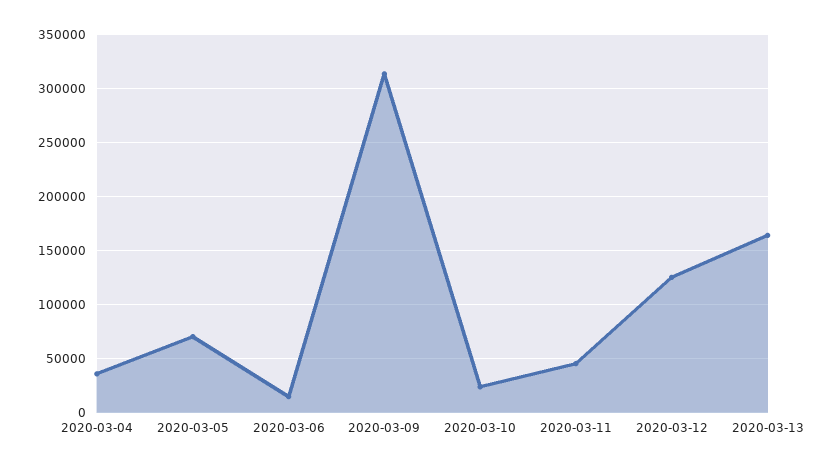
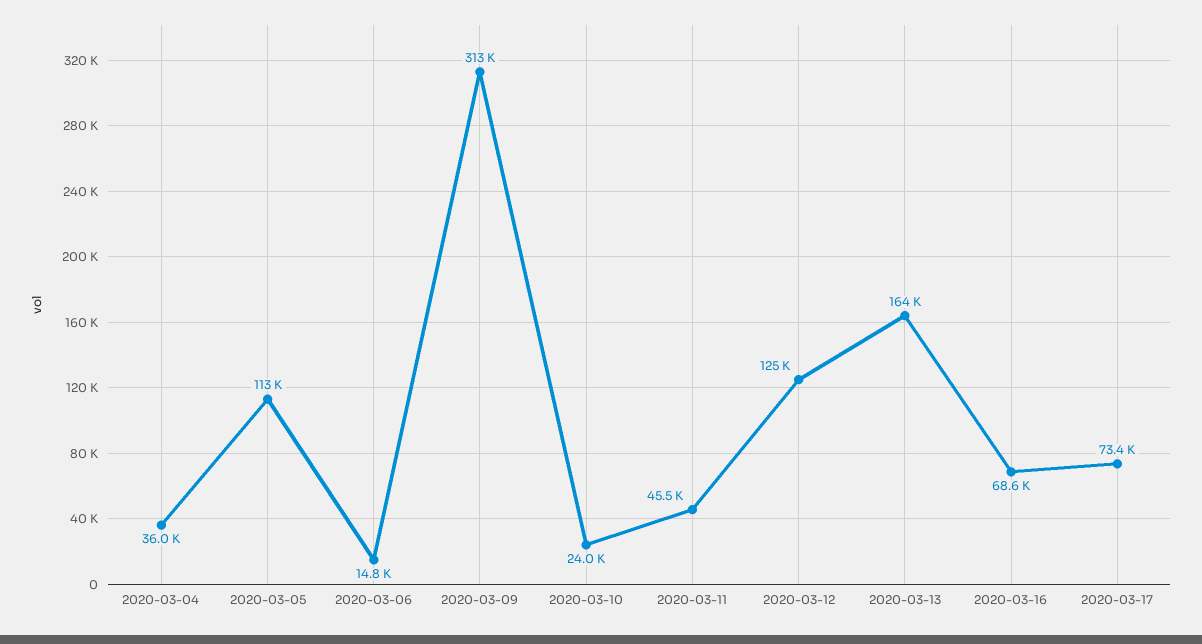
2020-03-05: 70000 -> 113000
2020-03-16: none -> 68600
2020-03-17: none -> 73400

